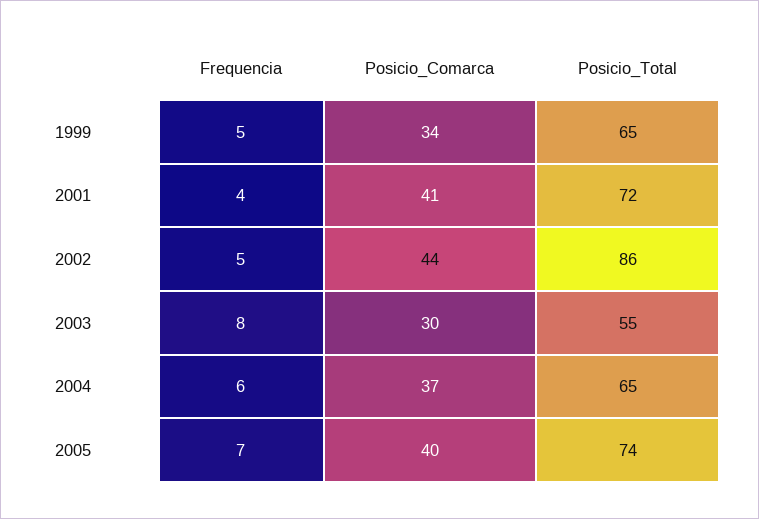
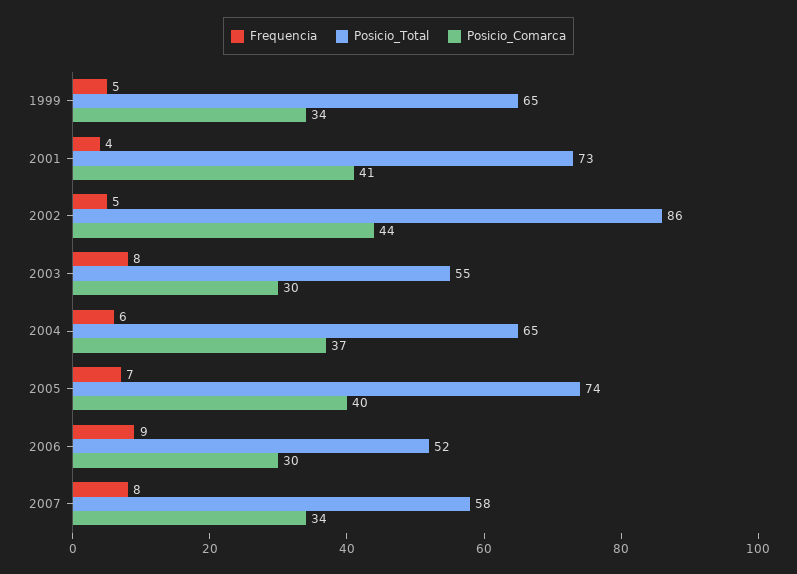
Posicio_Total, 2001: 72 -> 73
Frequencia, 2006: none -> 9
Posicio_Total, 2006: none -> 52
Posicio_Comarca, 2006: none -> 30
Frequencia, 2007: none -> 8
Posicio_Total, 2007: none -> 58
Posicio_Comarca, 2007: none -> 34

